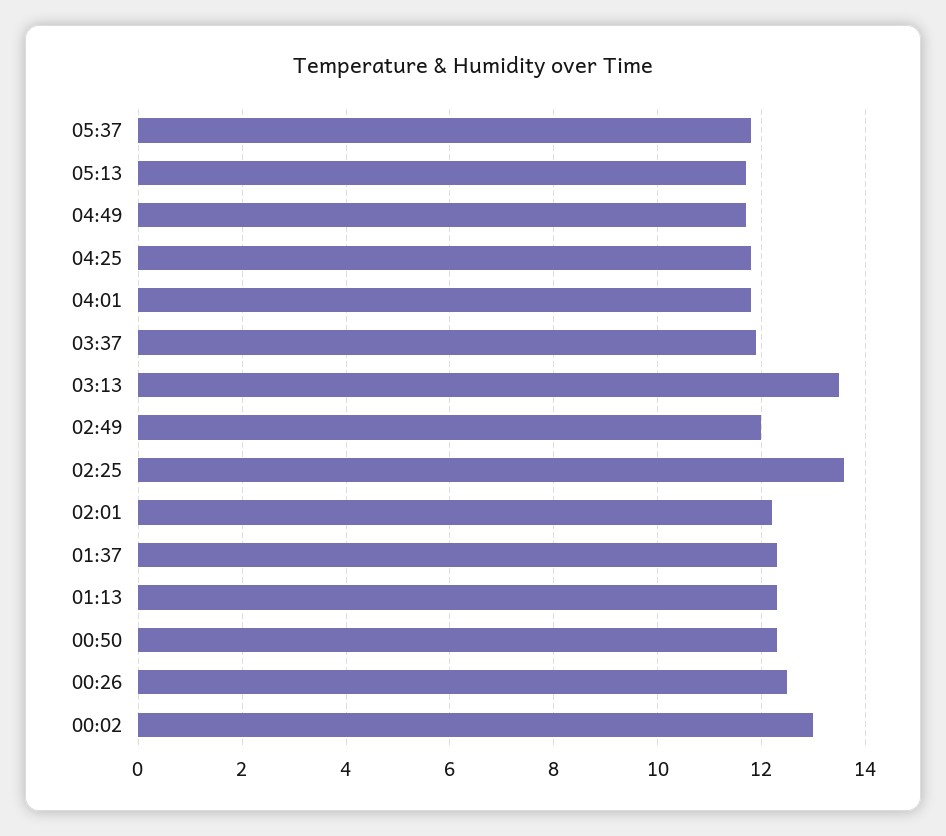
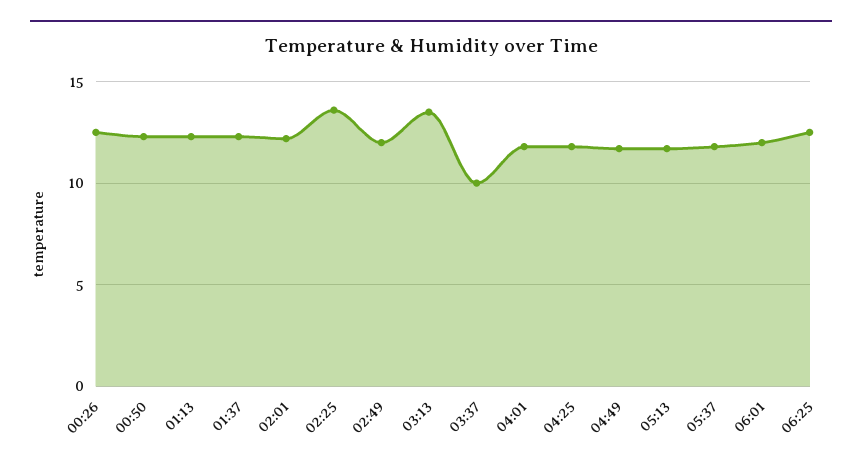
03:37: 12 -> 10
00:02: 13 -> none
06:01: none -> 12
06:25: none -> 12.5

